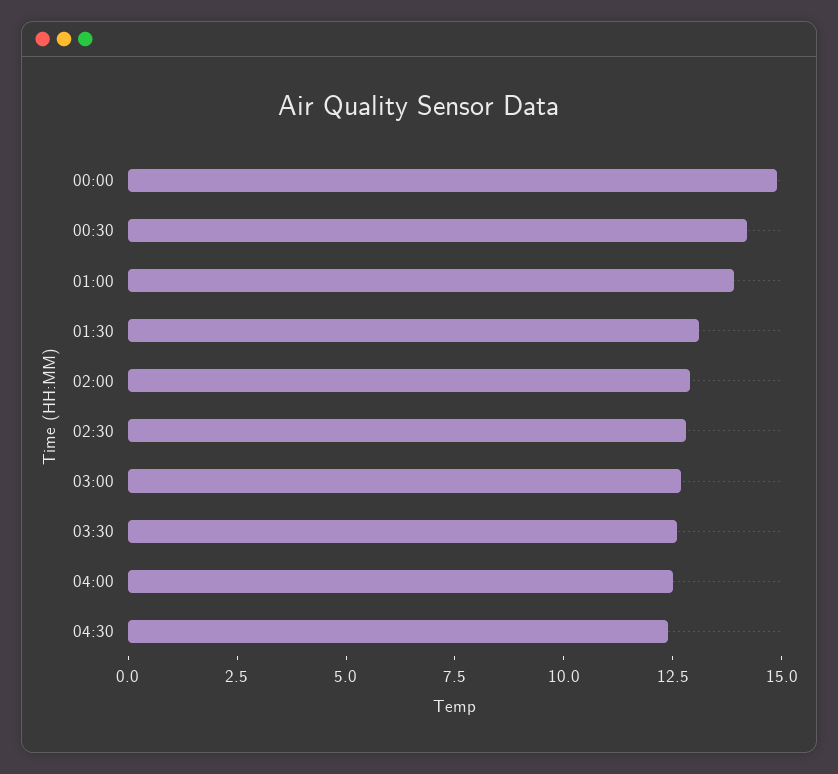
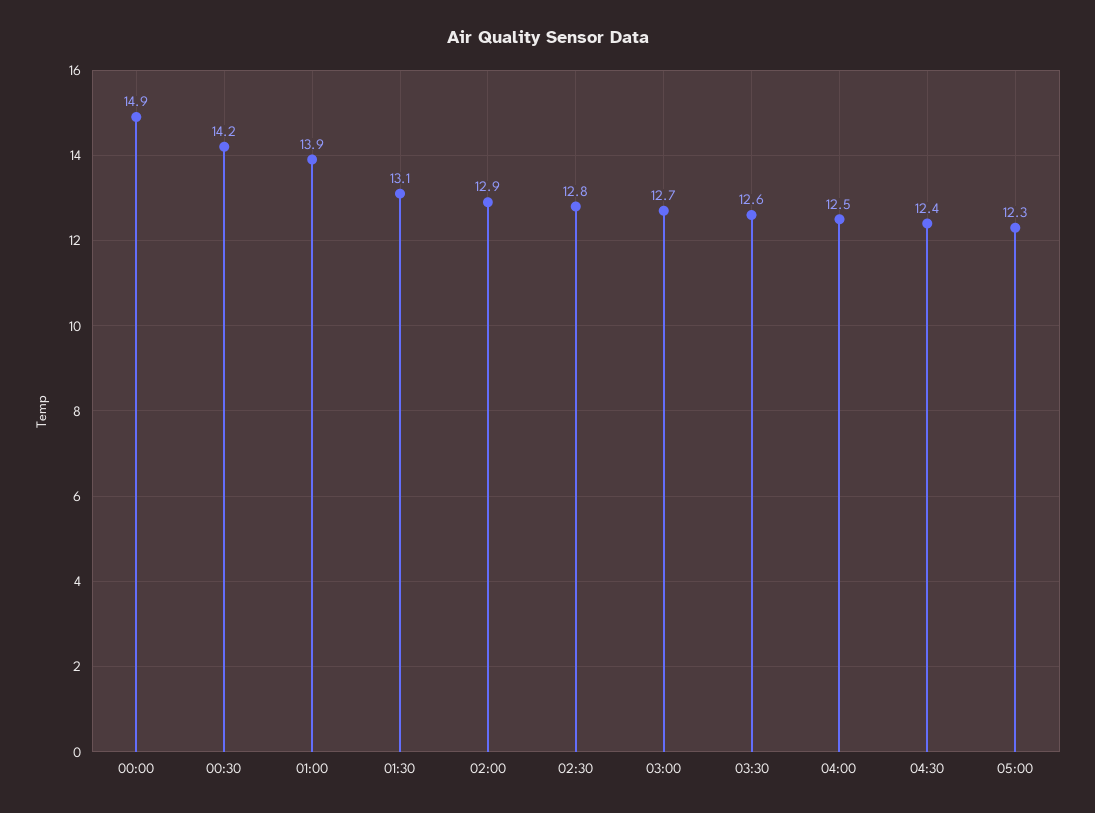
05:00: none -> 12.3

